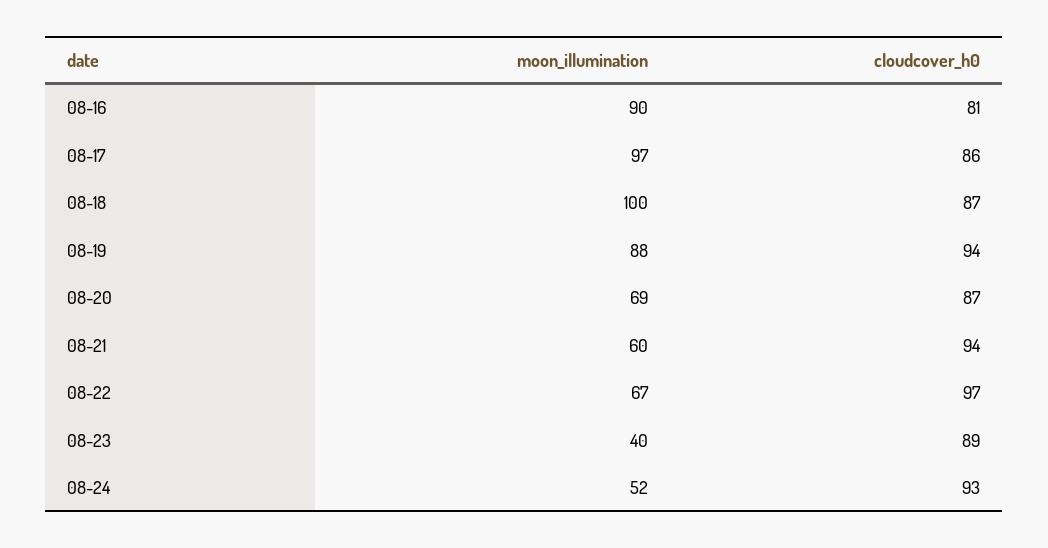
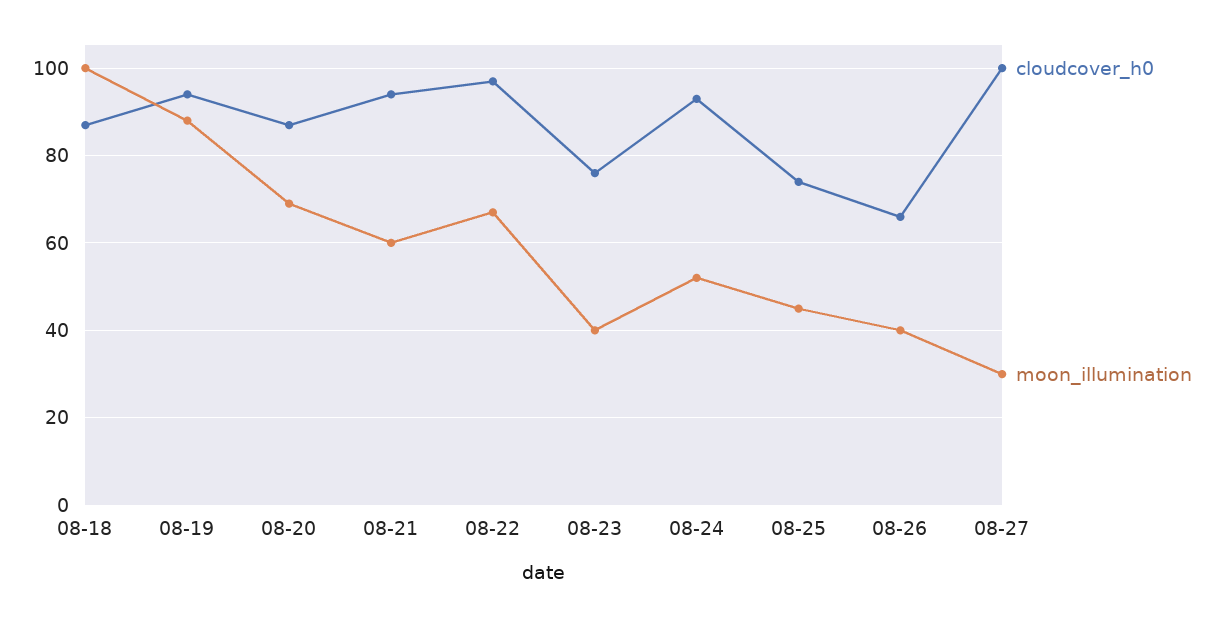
moon_illumination, 08-16: 90 -> none
cloudcover_h0, 08-16: 81 -> none
moon_illumination, 08-17: 97 -> none
cloudcover_h0, 08-17: 86 -> none
cloudcover_h0, 08-23: 89 -> 75
cloudcover_h0, 08-25: none -> 75
moon_illumination, 08-25: none -> 45
cloudcover_h0, 08-26: none -> 65
moon_illumination, 08-26: none -> 40
cloudcover_h0, 08-27: none -> 100
moon_illumination, 08-27: none -> 30

